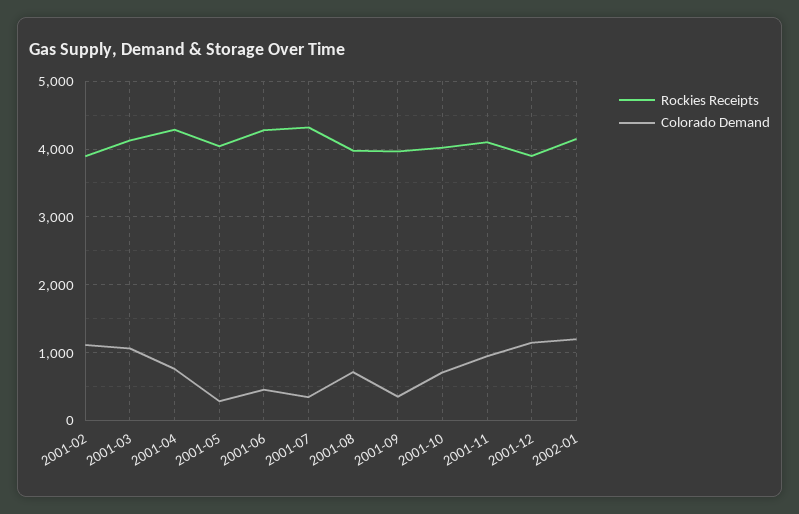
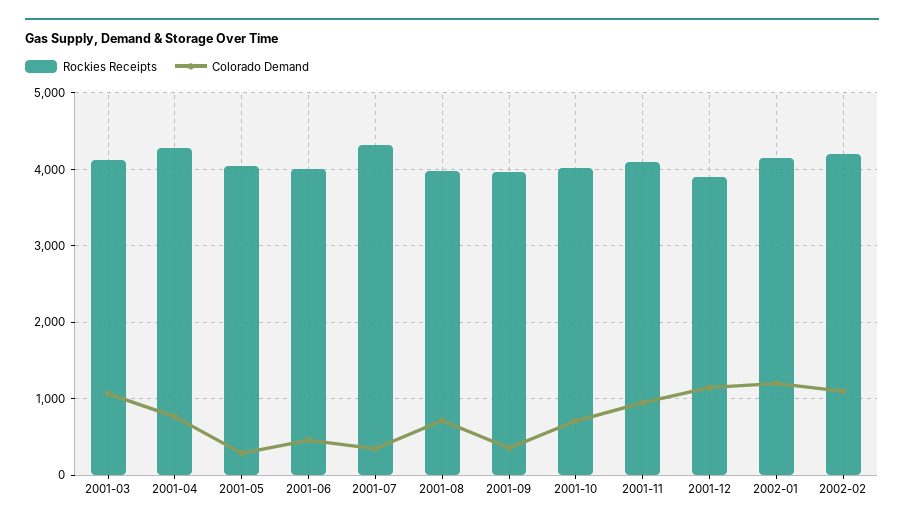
Rockies Receipts, 2001-02: 3900 -> none
Colorado Demand, 2001-02: 1100 -> none
Rockies Receipts, 2001-06: 4300 -> 4000
Rockies Receipts, 2002-02: none -> 4200
Colorado Demand, 2002-02: none -> 1100

